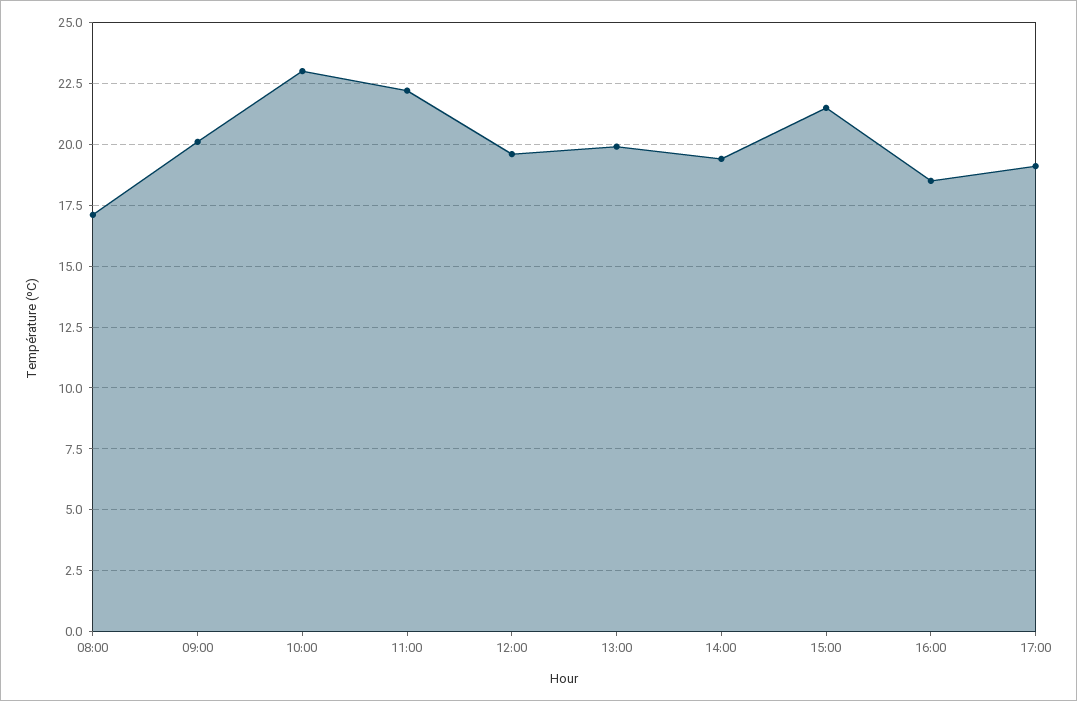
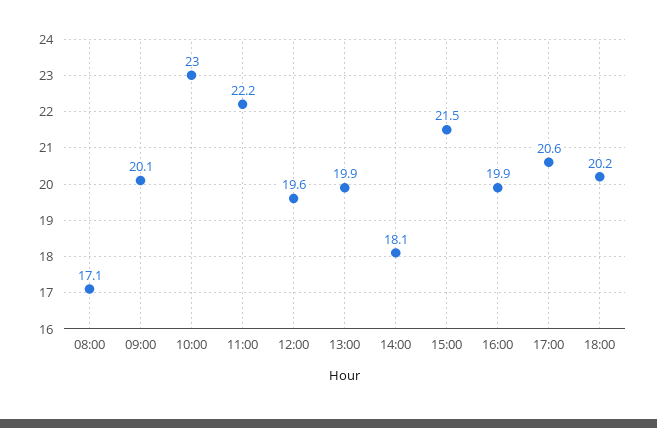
14:00: 19.5 -> 18.1
16:00: 18.5 -> 19.9
17:00: 19 -> 20.6
18:00: none -> 20.2

